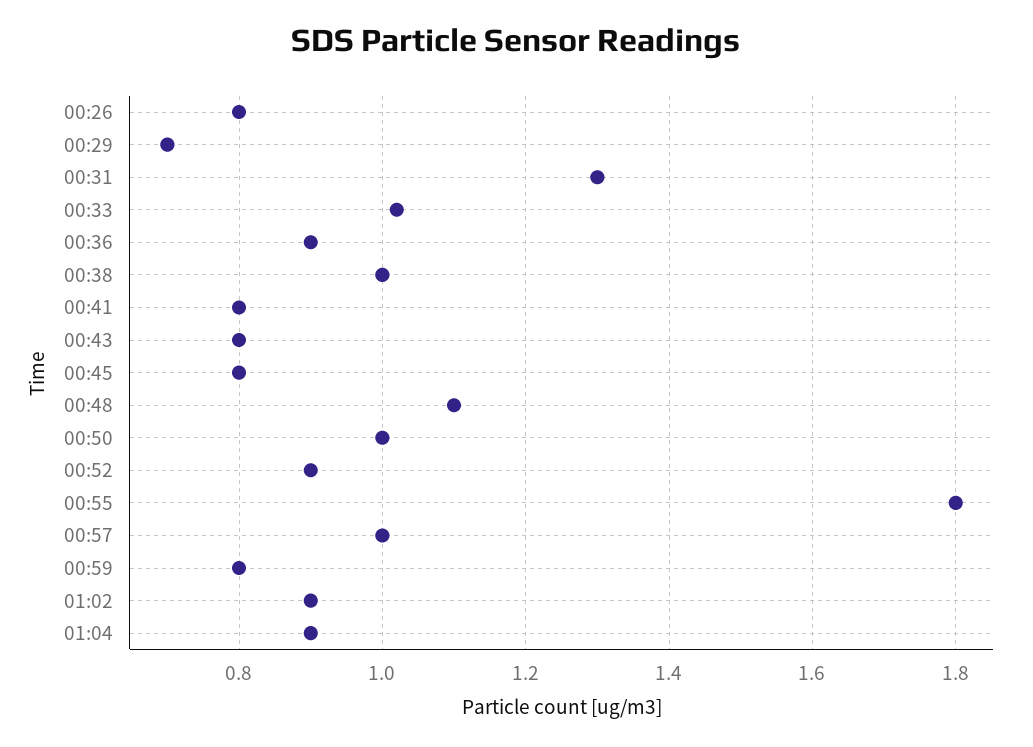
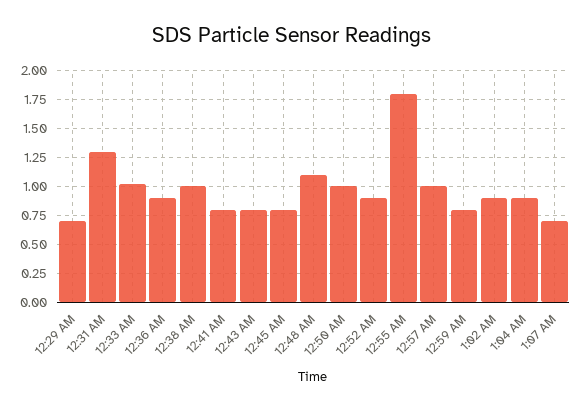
00:26: 0.8 -> none
1:07 AM: none -> 0.75

